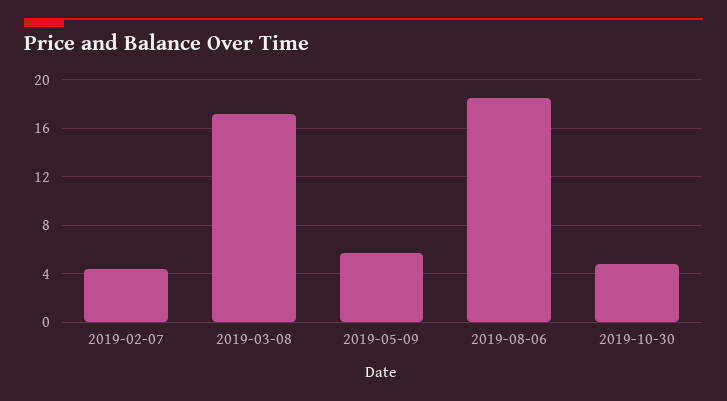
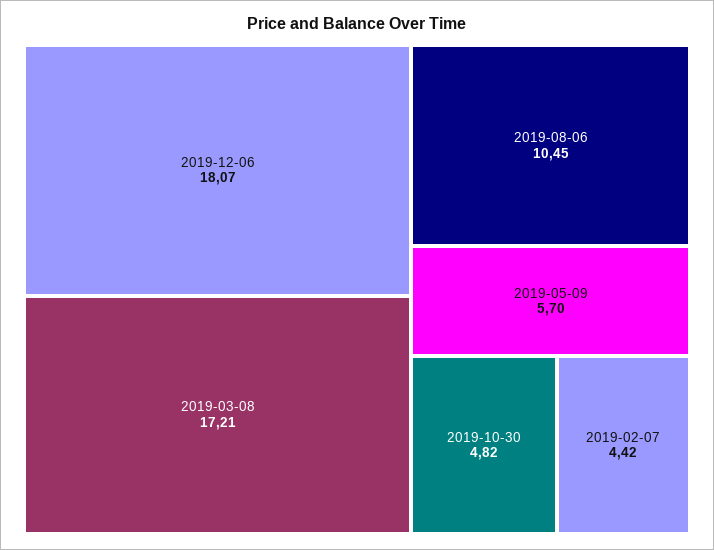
2019-08-06: 18.5 -> 10.45
2019-12-06: none -> 18.07

